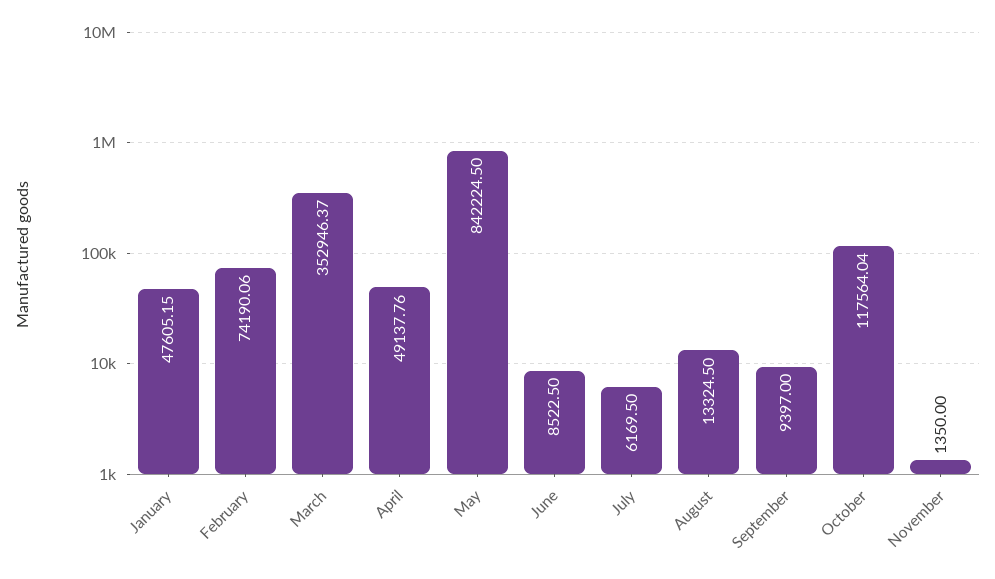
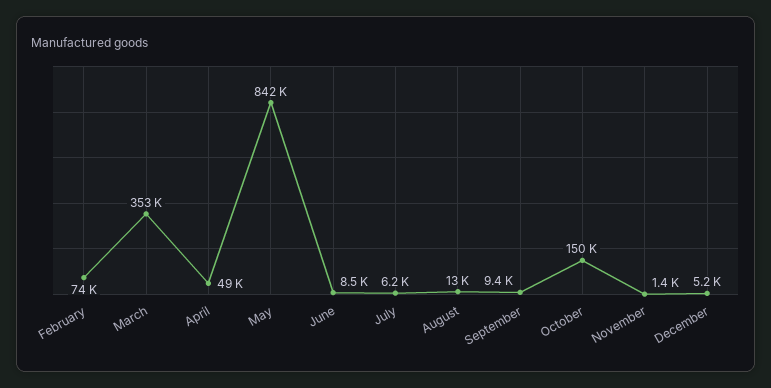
January: 47605.15 -> none
October: 117564.04 -> 150000
December: none -> 5200

